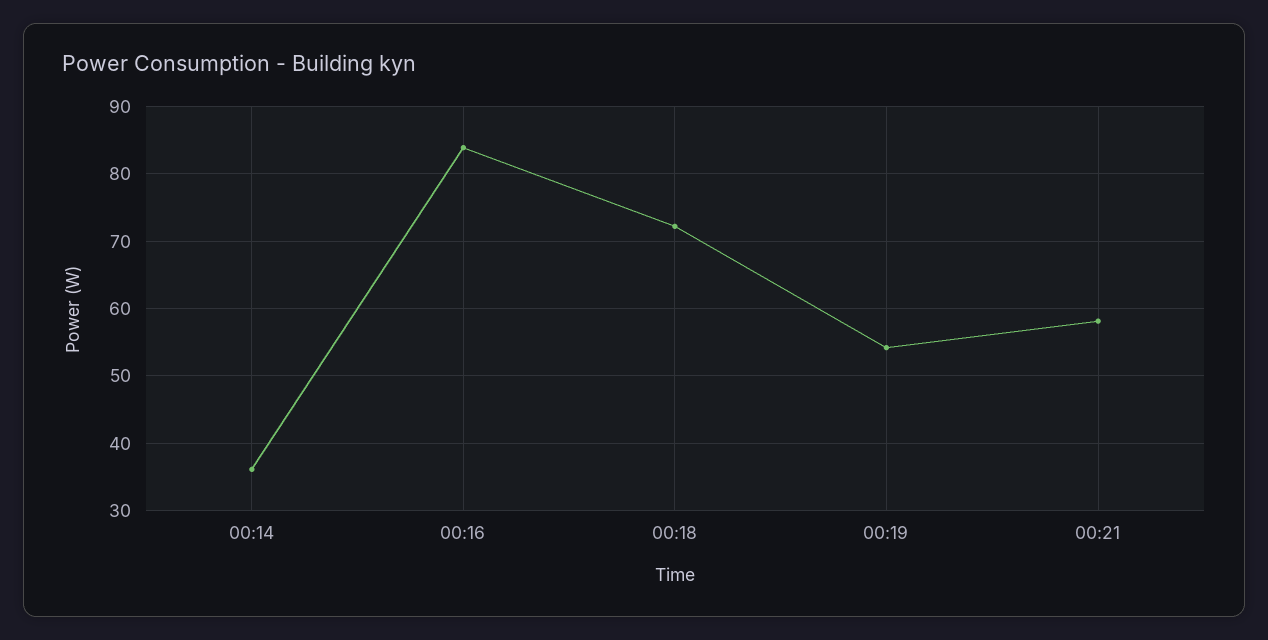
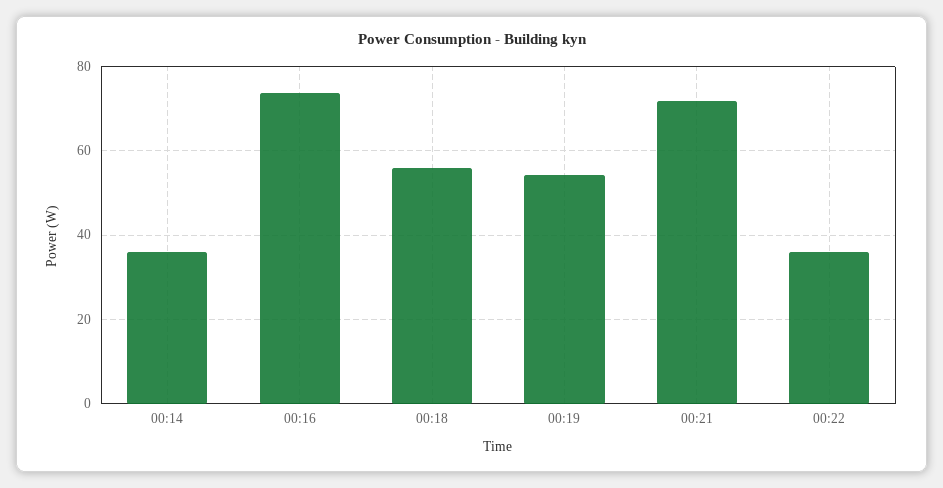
00:16: 84 -> 74
00:18: 72 -> 56
00:21: 58 -> 72
00:22: none -> 36

